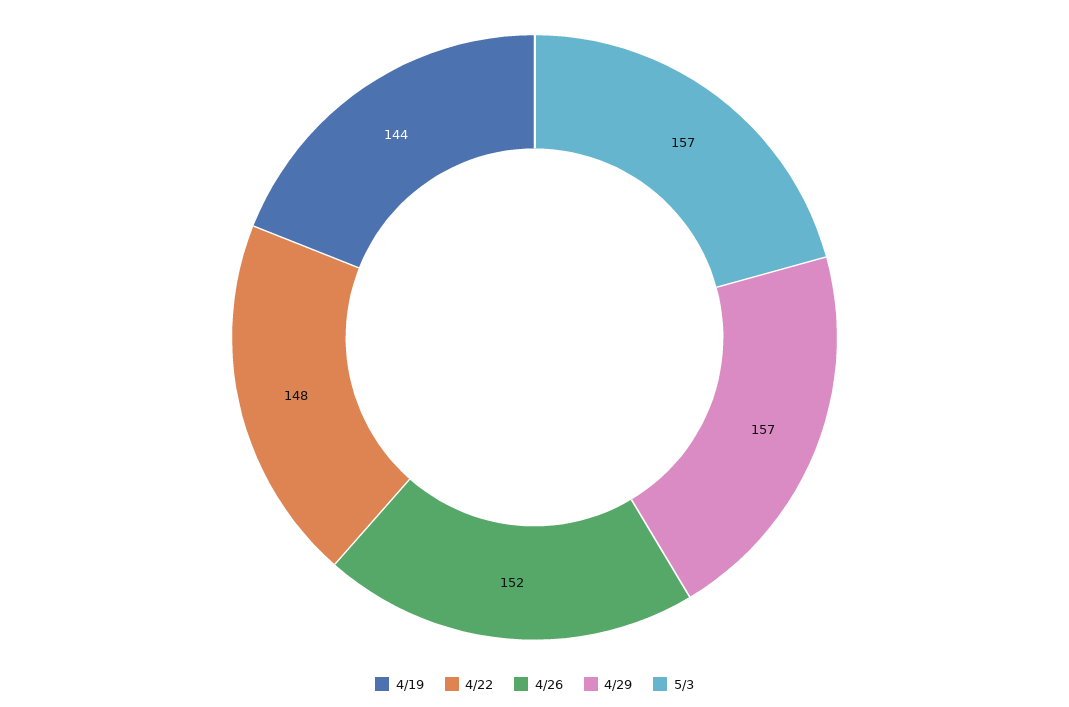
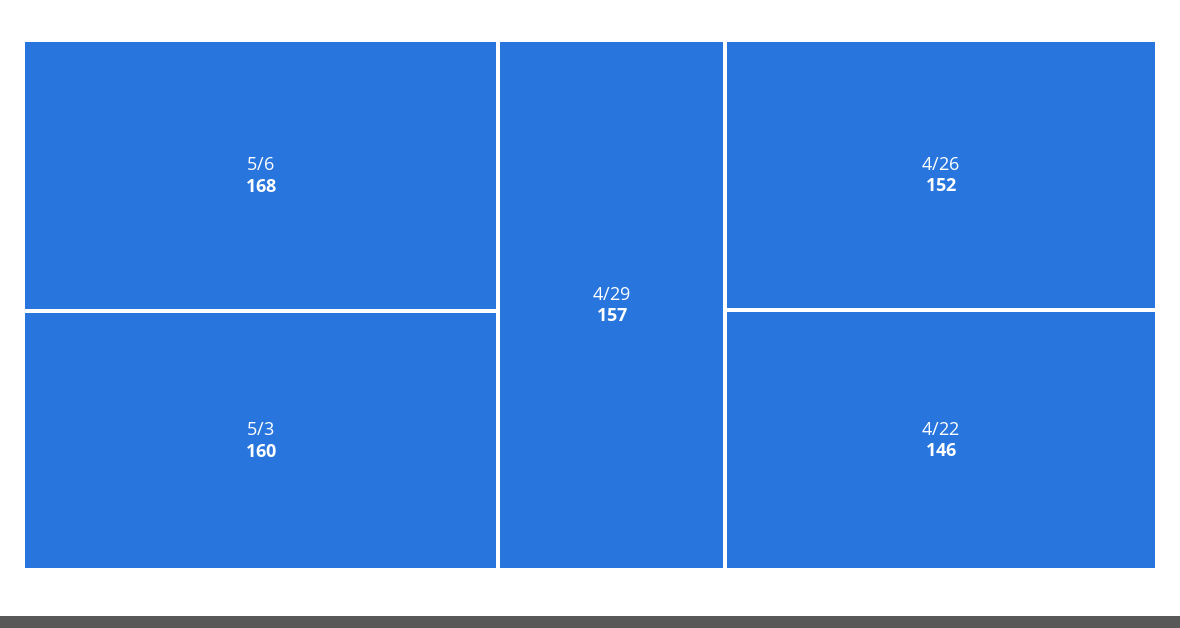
4/19: 144 -> none
4/22: 148 -> 146
5/3: 157 -> 160
5/6: none -> 168

